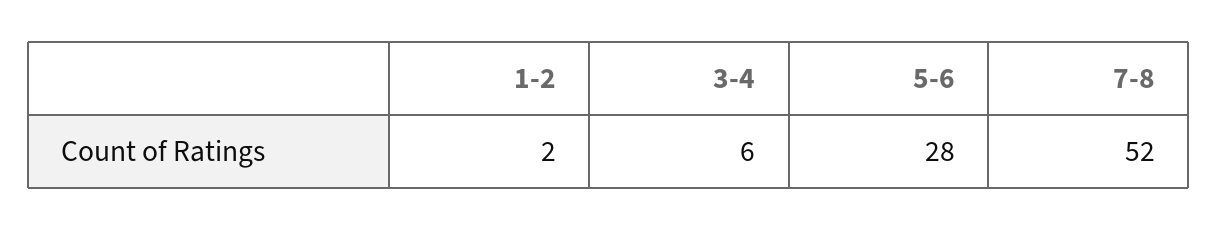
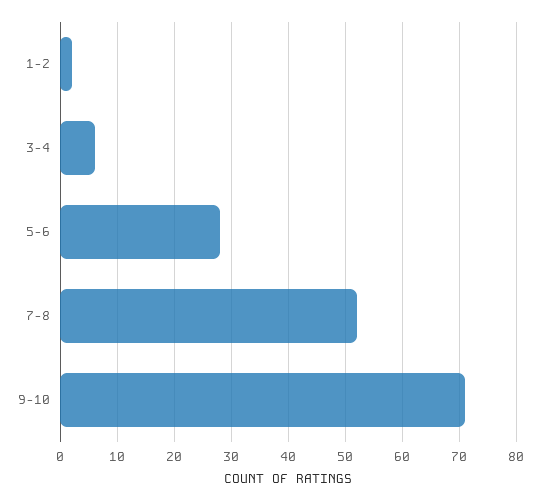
9-10: none -> 70

